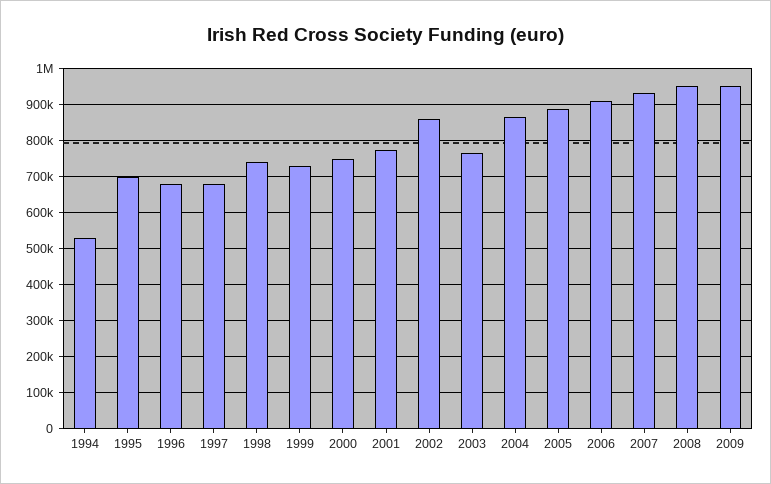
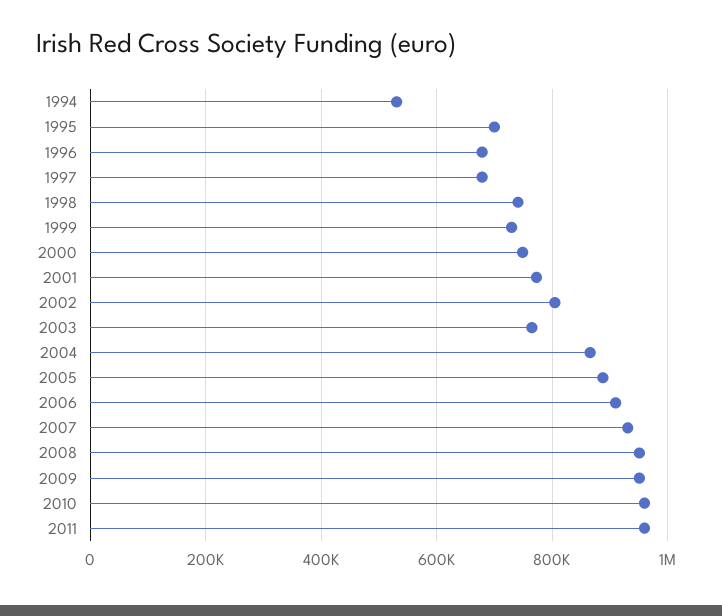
2002: 860000 -> 800000
2010: none -> 960000
2011: none -> 960000

